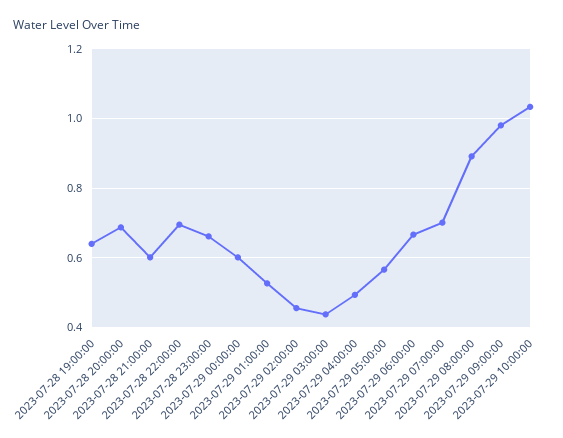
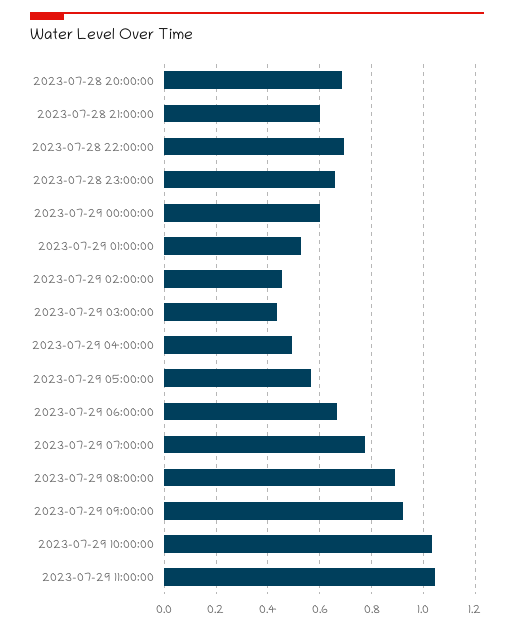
2023-07-28 19:00:00: 0.64 -> none
2023-07-29 07:00:00: 0.7 -> 0.775
2023-07-29 09:00:00: 0.98 -> 0.925
2023-07-29 11:00:00: none -> 1.05

